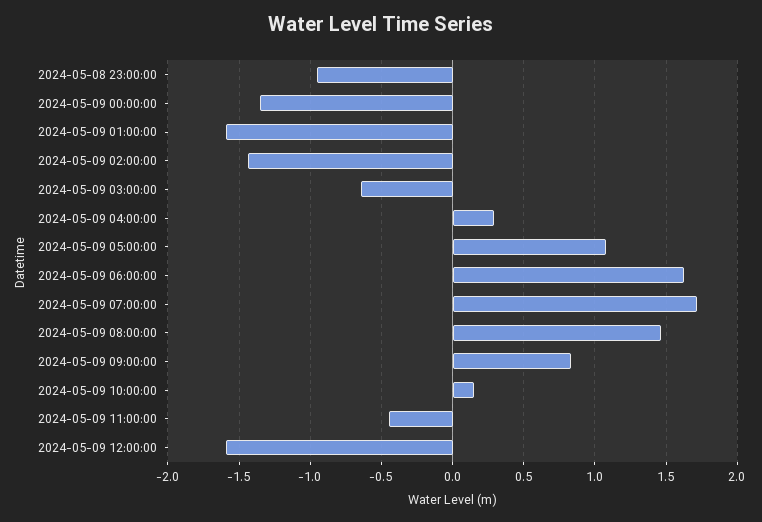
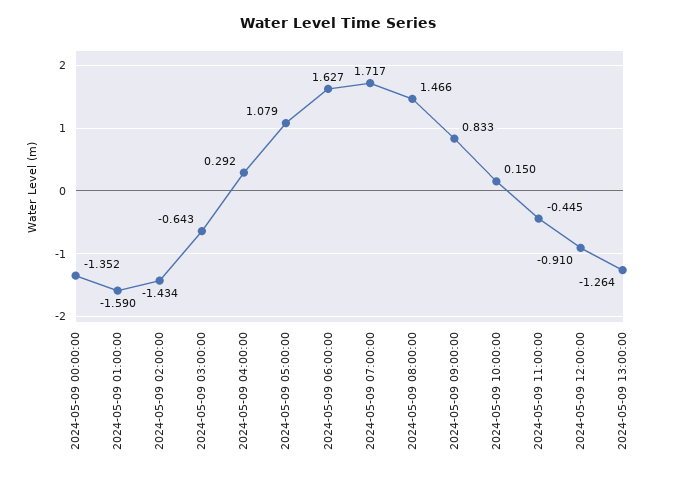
2024-05-08 23:00:00: -0.95 -> none
2024-05-09 12:00:00: -1.6 -> -0.91
2024-05-09 13:00:00: none -> -1.264

